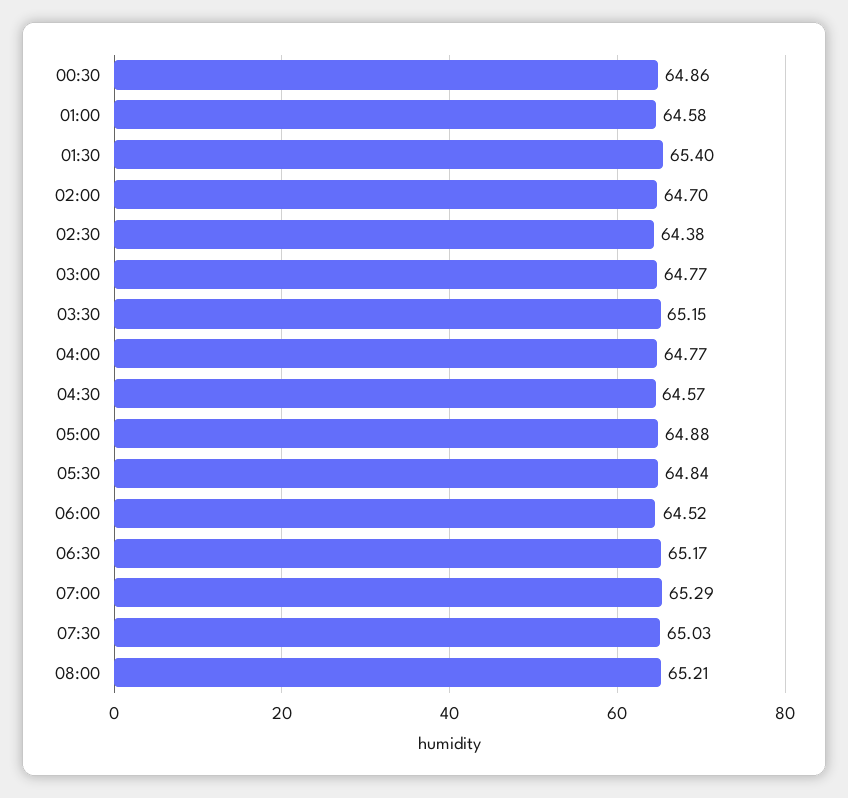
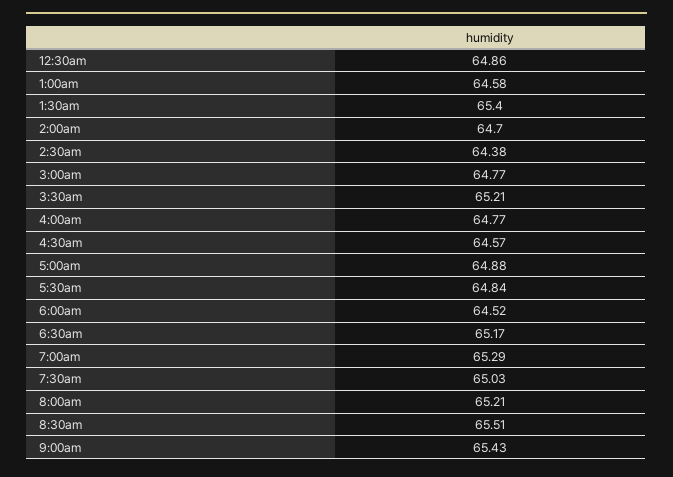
03:30: 65.15 -> 65.21
8:30am: none -> 65.51
9:00am: none -> 65.43

